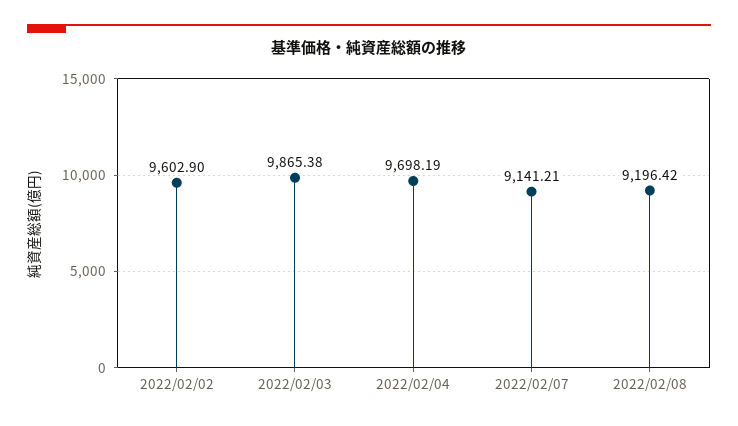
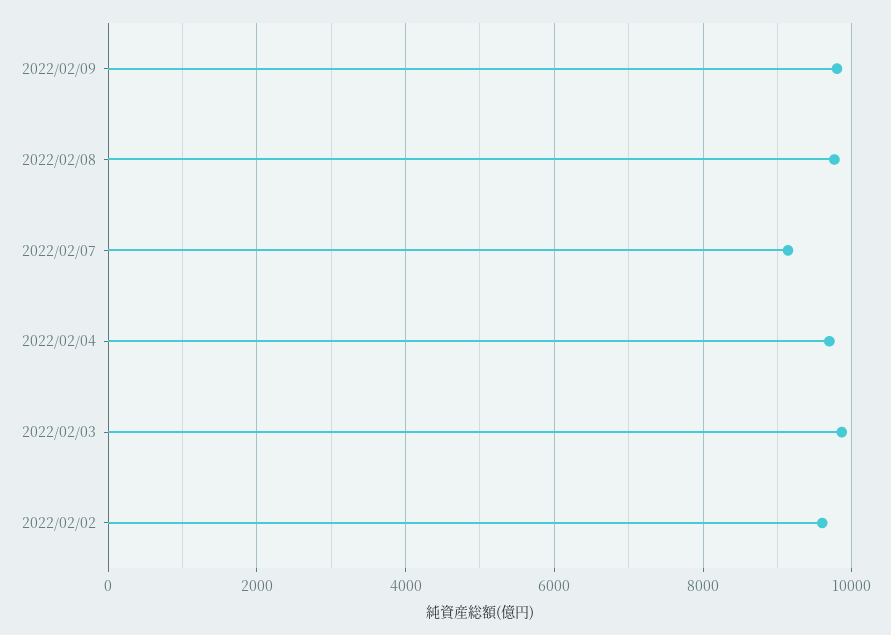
2022/02/08: 9196.42 -> 9800
2022/02/09: none -> 9800

